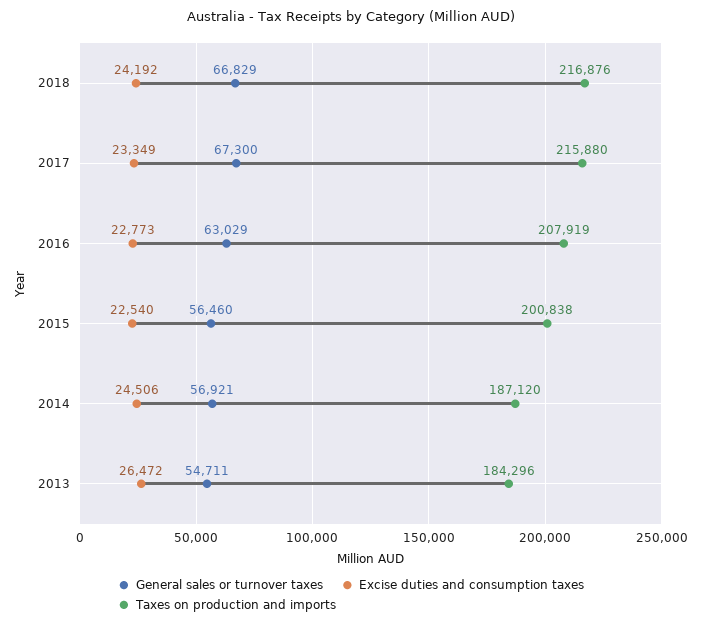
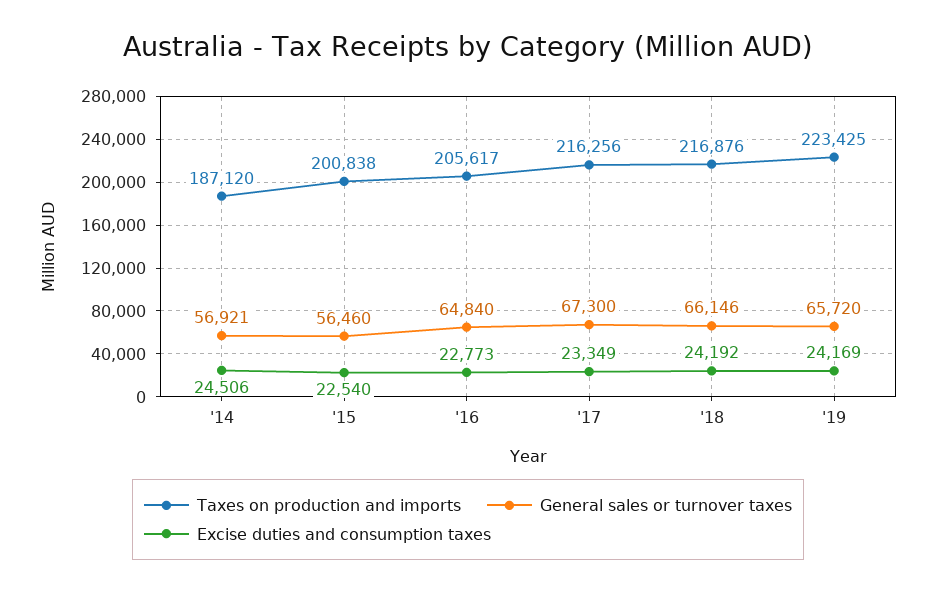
General sales or turnover taxes, 2018: 66829 -> 66146
Taxes on production and imports, 2017: 215880 -> 216256
General sales or turnover taxes, 2016: 63029 -> 64840
Taxes on production and imports, 2016: 207919 -> 205617
General sales or turnover taxes, 2013: 54711 -> none
Excise duties and consumption taxes, 2013: 26472 -> none
Taxes on production and imports, 2013: 184296 -> none
Taxes on production and imports, '19: none -> 223425
General sales or turnover taxes, '19: none -> 65720
Excise duties and consumption taxes, '19: none -> 24169

